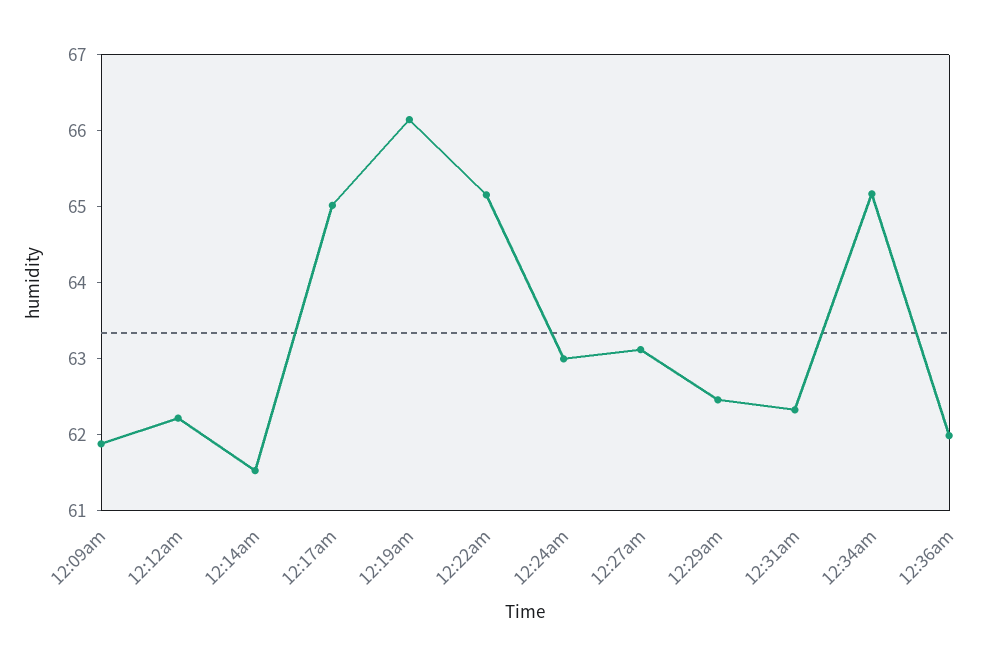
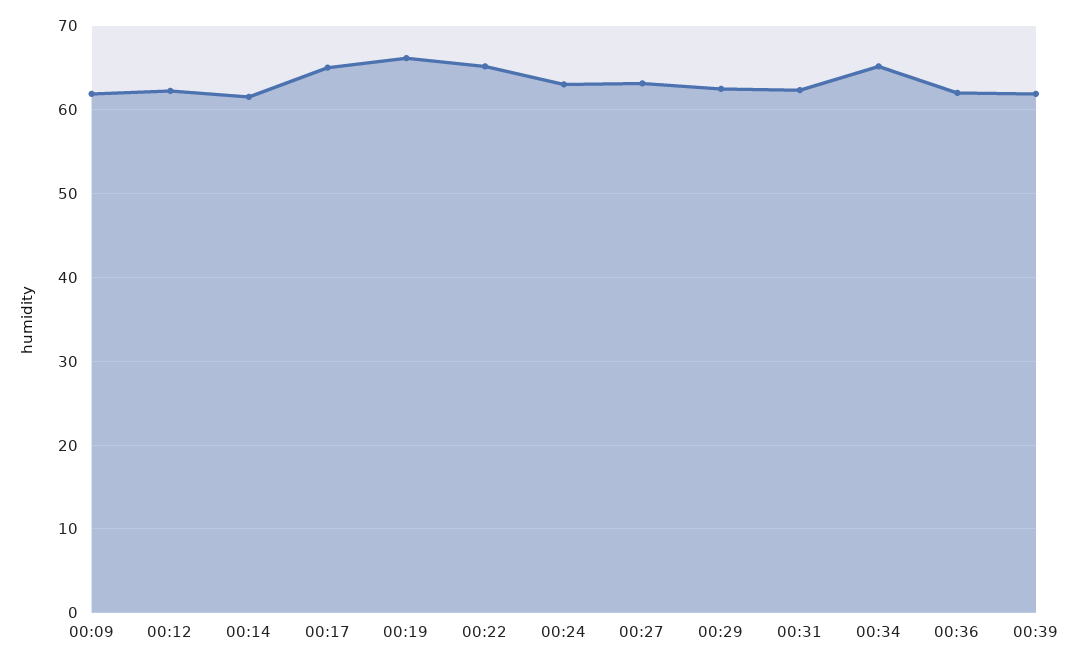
00:39: none -> 62

